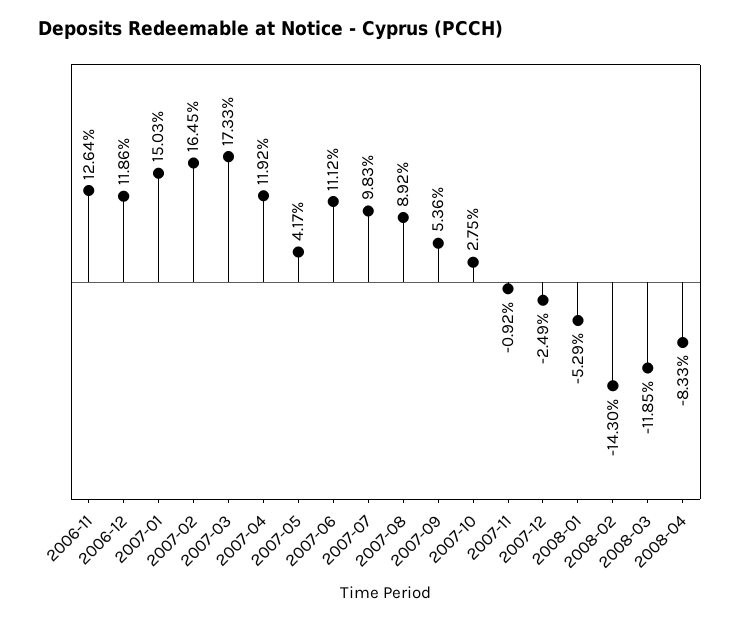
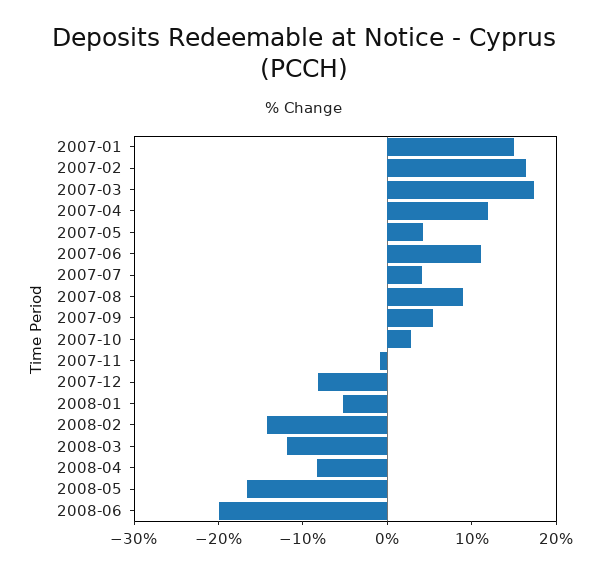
2006-11: 12.64 -> none
2006-12: 11.86 -> none
2007-07: 9.83 -> 4
2007-12: -2.49 -> -8
2008-05: none -> -16
2008-06: none -> -20

